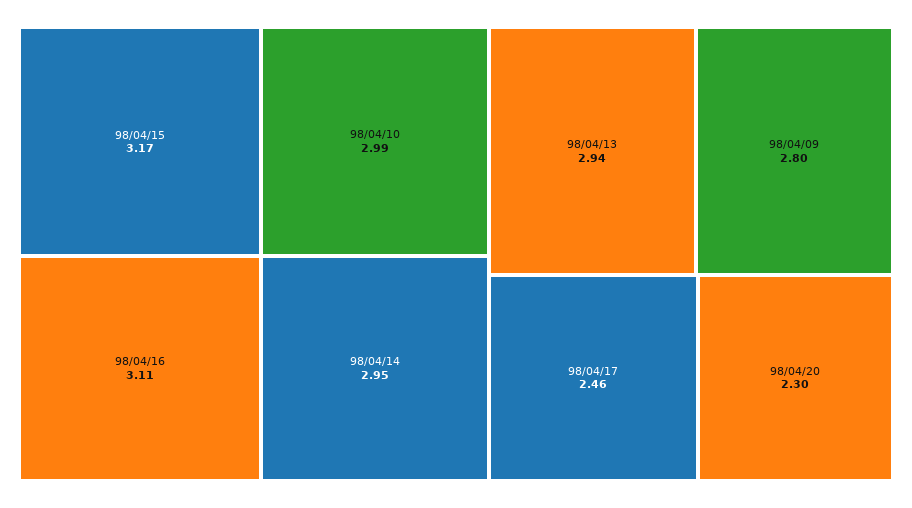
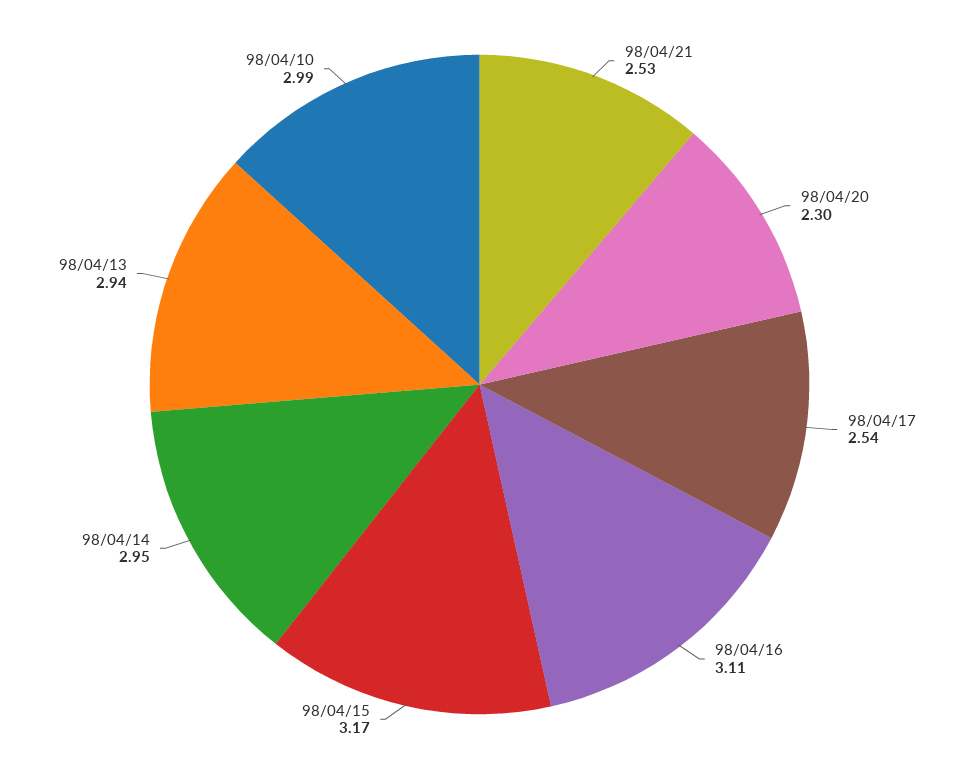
98/04/09: 2.8 -> none
98/04/17: 2.46 -> 2.54
98/04/21: none -> 2.53

